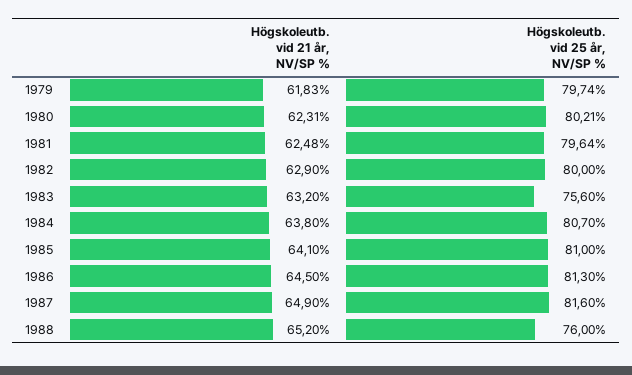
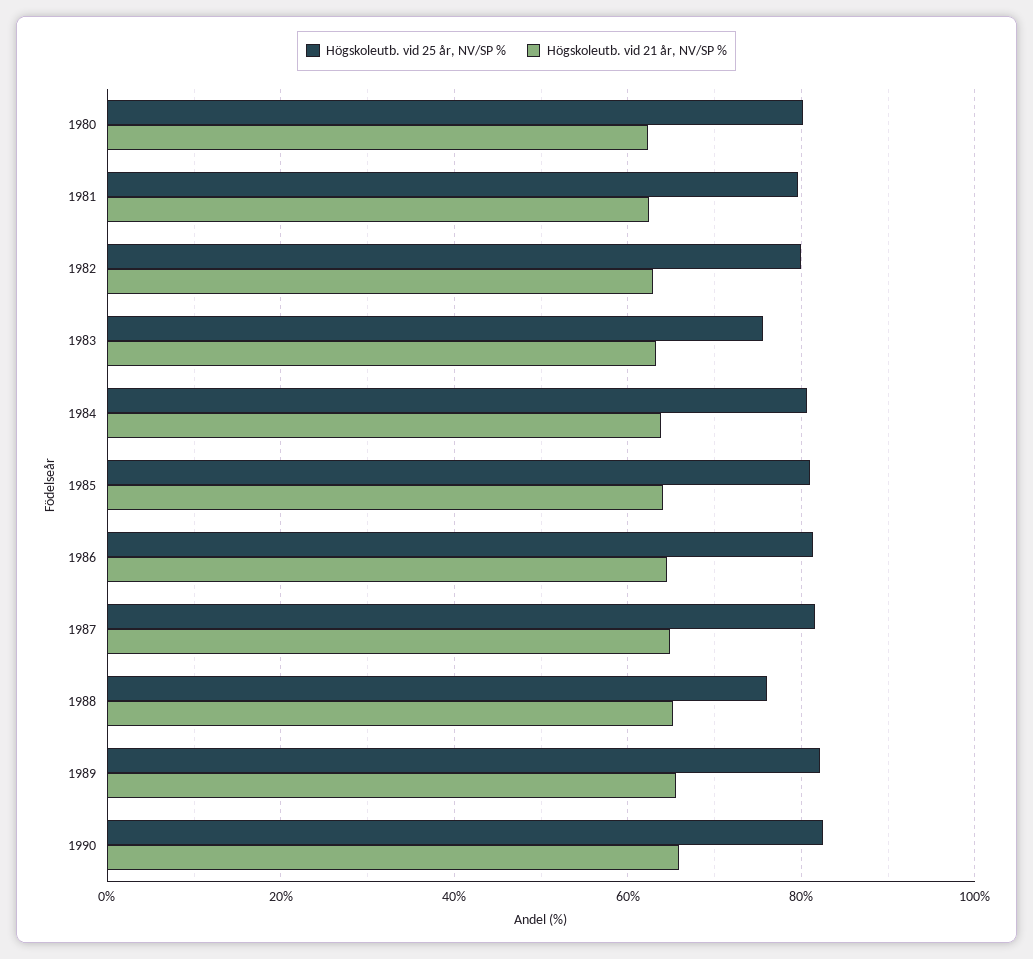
Högskoleutb. vid 21 år, NV/SP %, 1979: 61.83 -> none
Högskoleutb. vid 25 år, NV/SP %, 1979: 79.74 -> none
Högskoleutb. vid 25 år, NV/SP %, 1989: none -> 82
Högskoleutb. vid 21 år, NV/SP %, 1989: none -> 66
Högskoleutb. vid 25 år, NV/SP %, 1990: none -> 82
Högskoleutb. vid 21 år, NV/SP %, 1990: none -> 66

